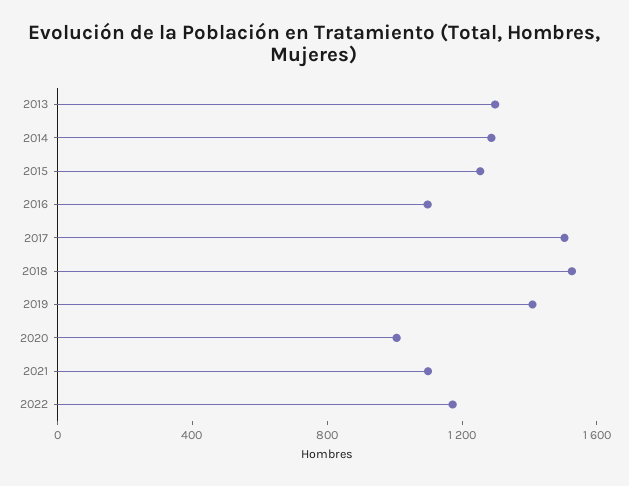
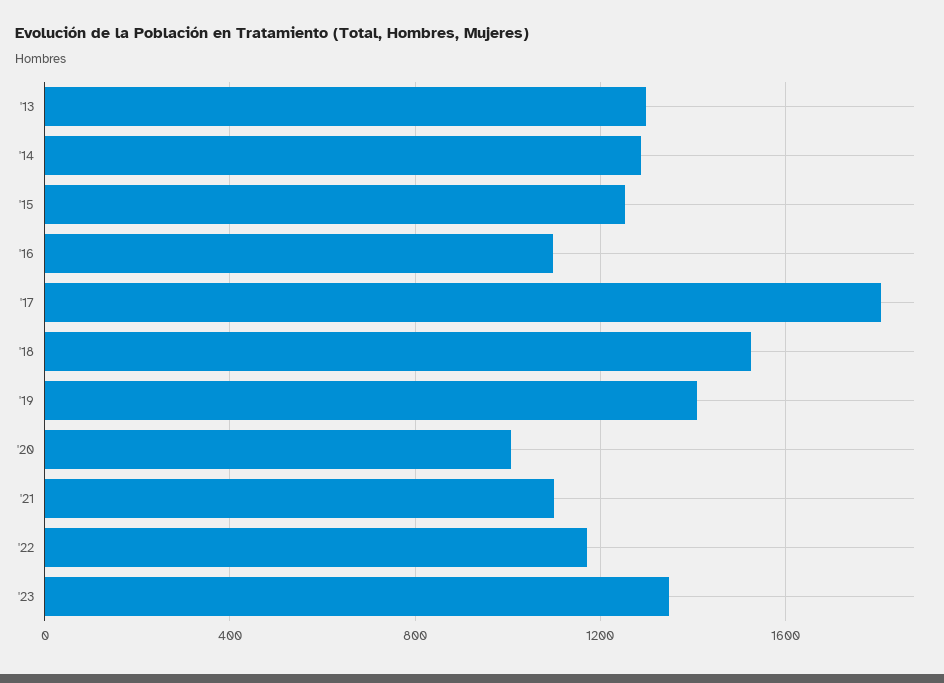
2017: 1500 -> 1800
'23: none -> 1350

